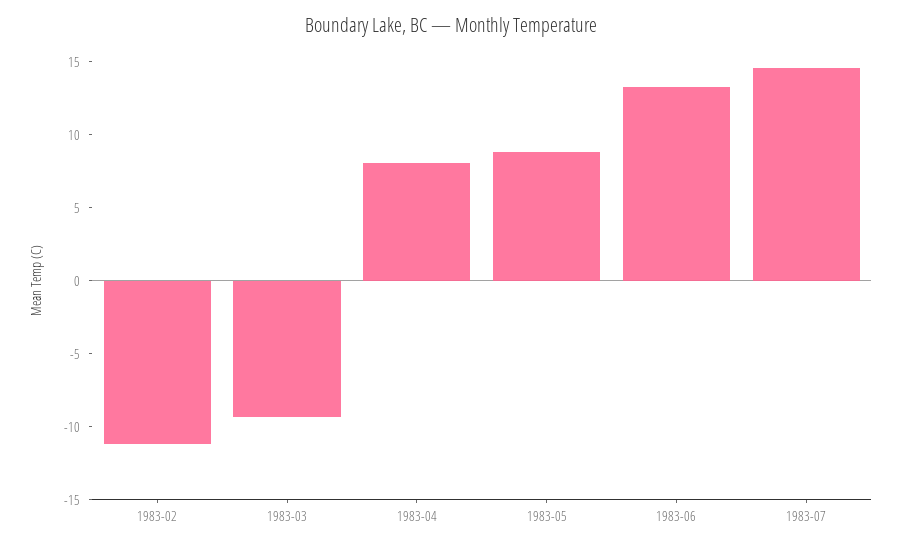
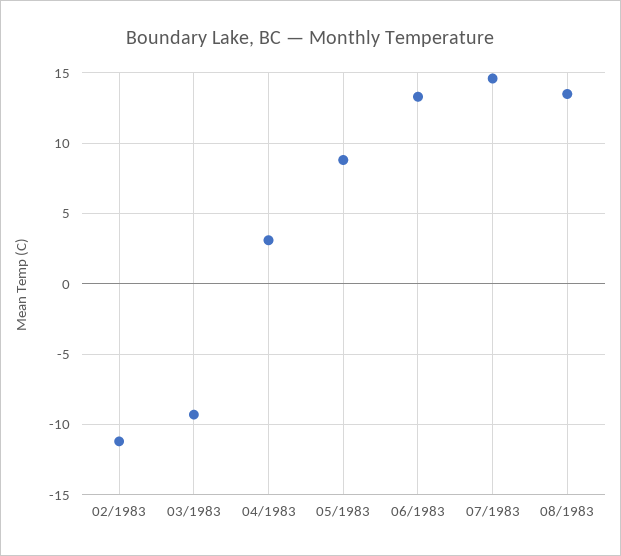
1983-04: 8 -> 3
08/1983: none -> 13.5

